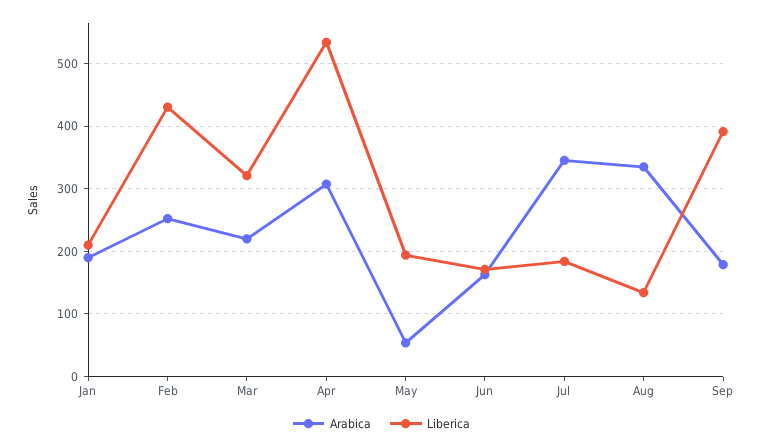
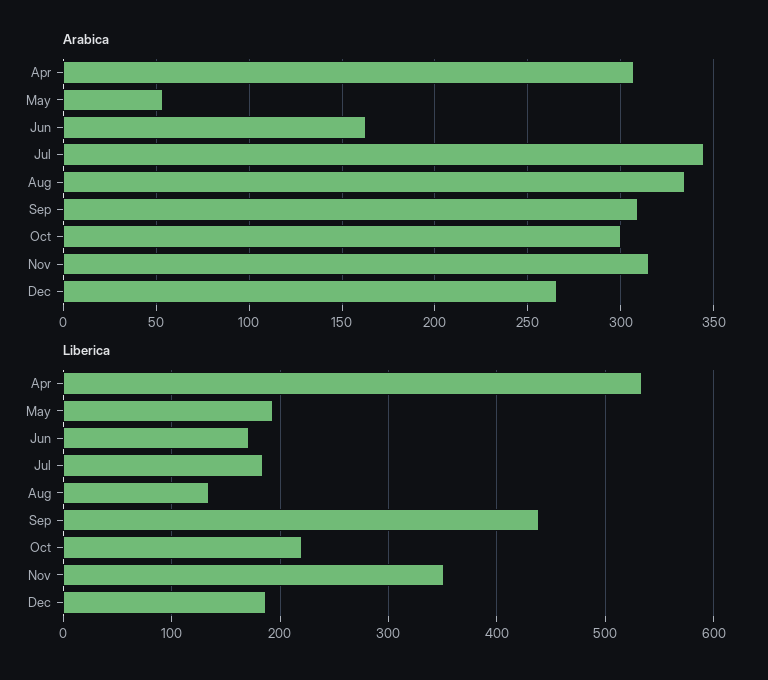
Arabica, Jan: 190 -> none
Liberica, Jan: 210 -> none
Arabica, Feb: 250 -> none
Liberica, Feb: 430 -> none
Arabica, Mar: 220 -> none
Liberica, Mar: 320 -> none
Arabica, Sep: 180 -> 310
Liberica, Sep: 390 -> 440
Arabica, Oct: none -> 300
Arabica, Nov: none -> 315
Arabica, Dec: none -> 265
Liberica, Oct: none -> 220
Liberica, Nov: none -> 350
Liberica, Dec: none -> 190

